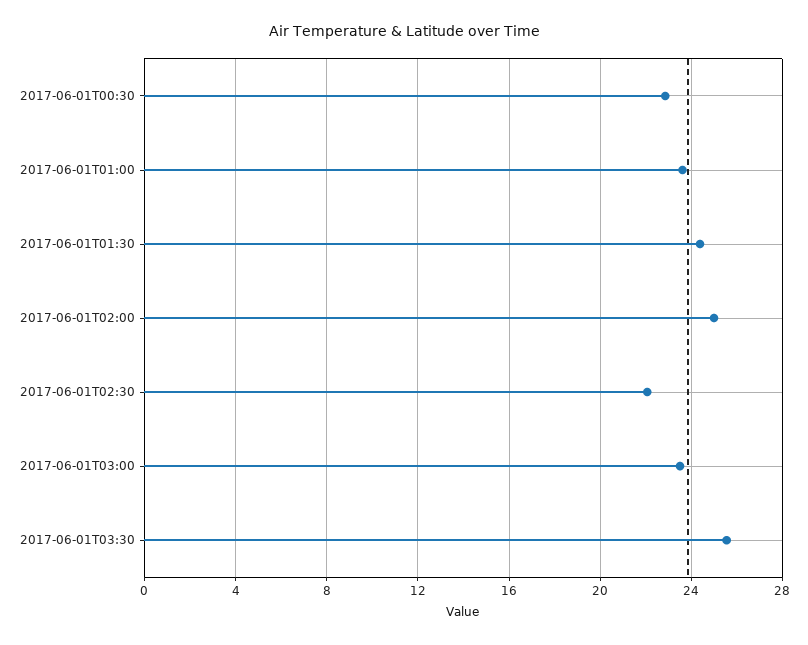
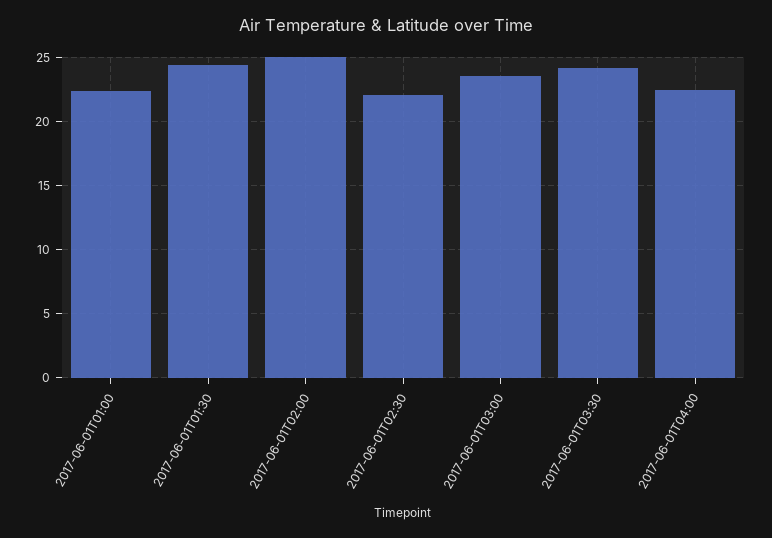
2017-06-01T00:30: 23 -> none
2017-06-01T01:00: 23.5 -> 22.5
2017-06-01T03:30: 25.5 -> 24
2017-06-01T04:00: none -> 22.5

